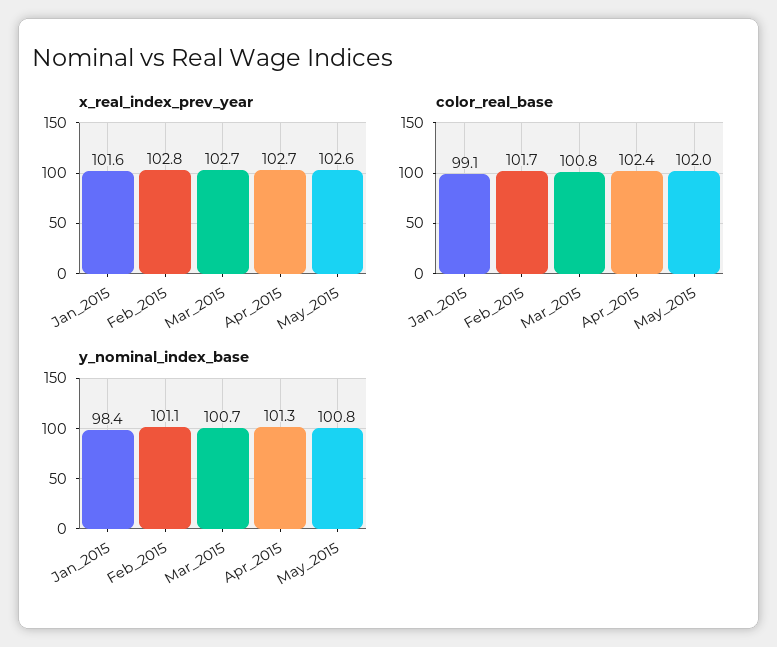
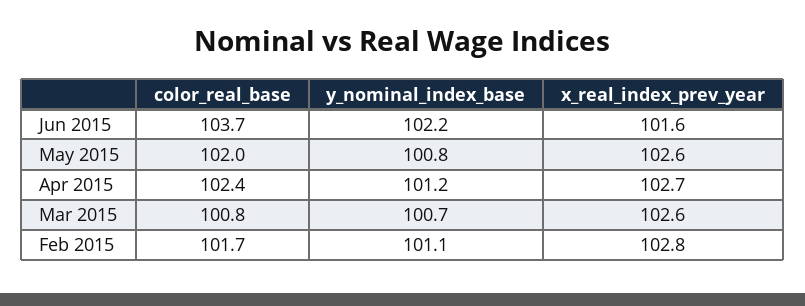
x_real_index_prev_year, Jan_2015: 101.6 -> none
x_real_index_prev_year, Mar_2015: 102.7 -> 102.6
color_real_base, Jan_2015: 99.1 -> none
y_nominal_index_base, Jan_2015: 98.4 -> none
y_nominal_index_base, Apr_2015: 101.3 -> 101.2
color_real_base, Jun 2015: none -> 103.7
y_nominal_index_base, Jun 2015: none -> 102.2
x_real_index_prev_year, Jun 2015: none -> 101.6

